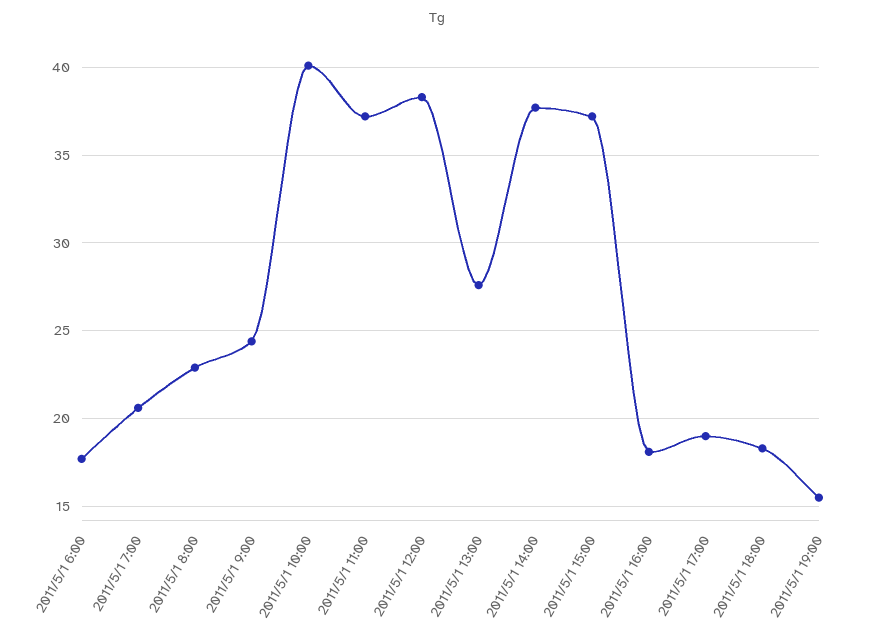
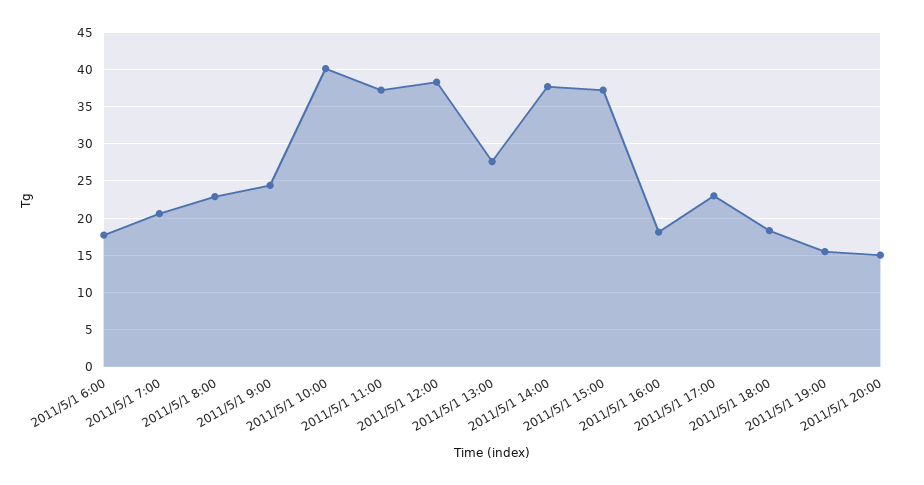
2011/5/1 17:00: 19 -> 23
2011/5/1 20:00: none -> 15

